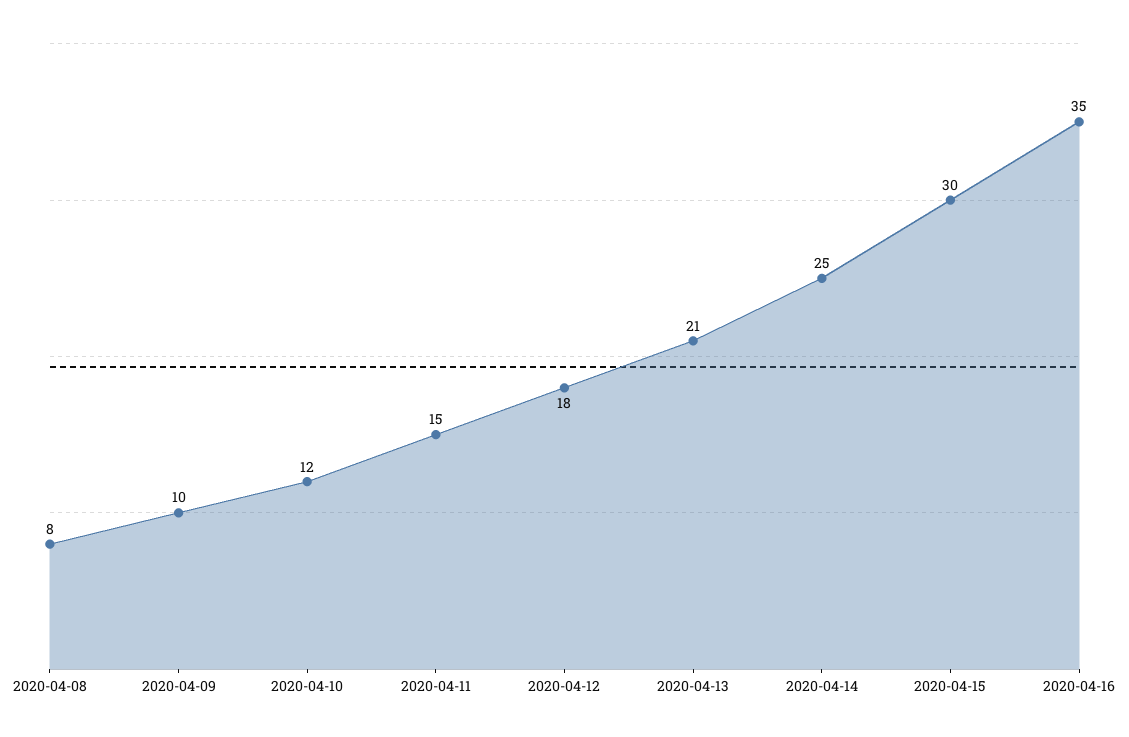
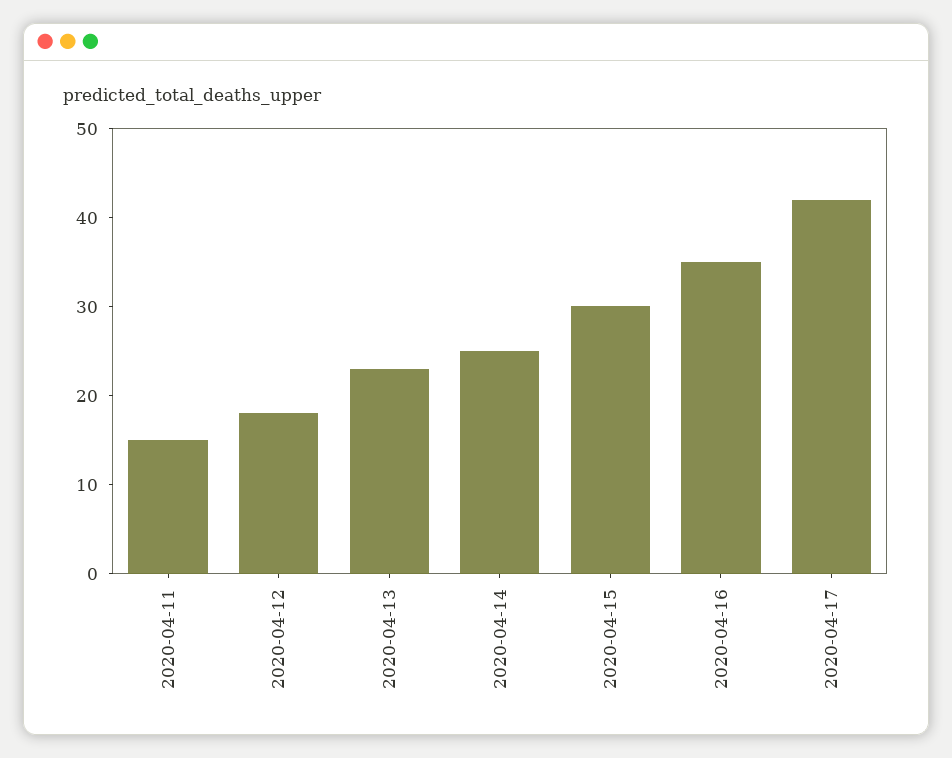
2020-04-08: 8 -> none
2020-04-09: 10 -> none
2020-04-10: 12 -> none
2020-04-13: 21 -> 23
2020-04-17: none -> 42

